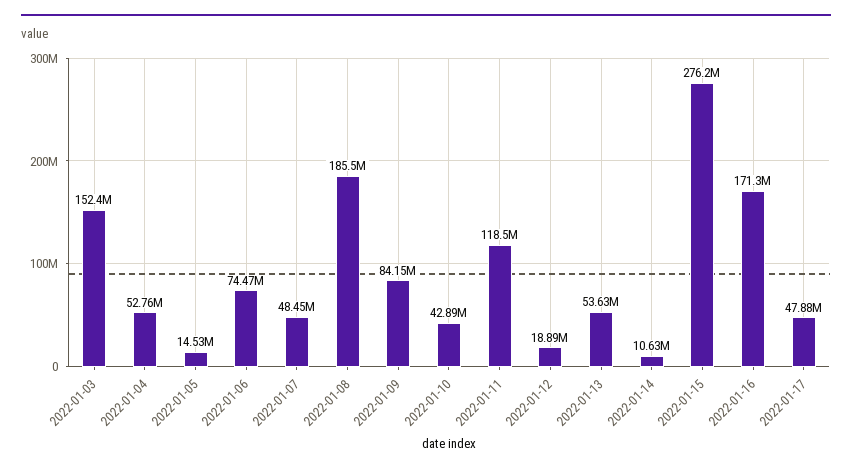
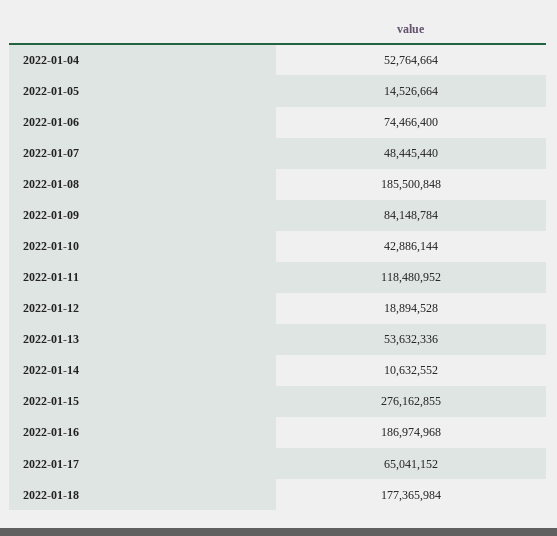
2022-01-03: 152400000 -> none
2022-01-16: 171300000 -> 186974968
2022-01-17: 47880000 -> 65041152
2022-01-18: none -> 177365984

